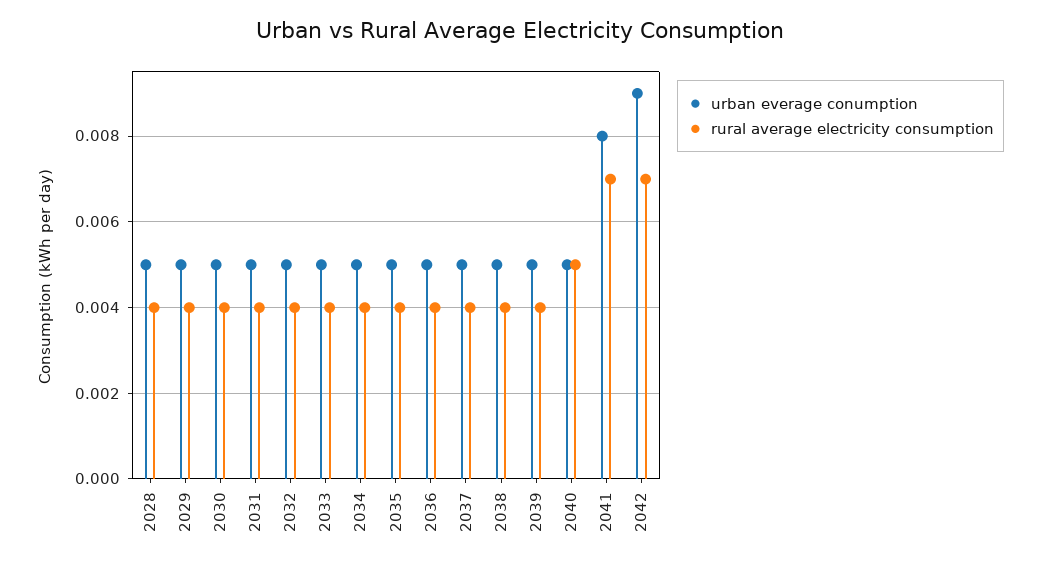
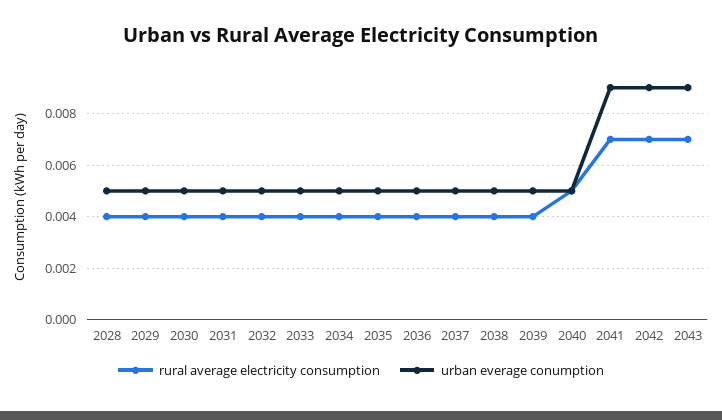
urban everage conumption, 2041: 0.008 -> 0.009
rural average electricity consumption, 2043: none -> 0.007
urban everage conumption, 2043: none -> 0.009

